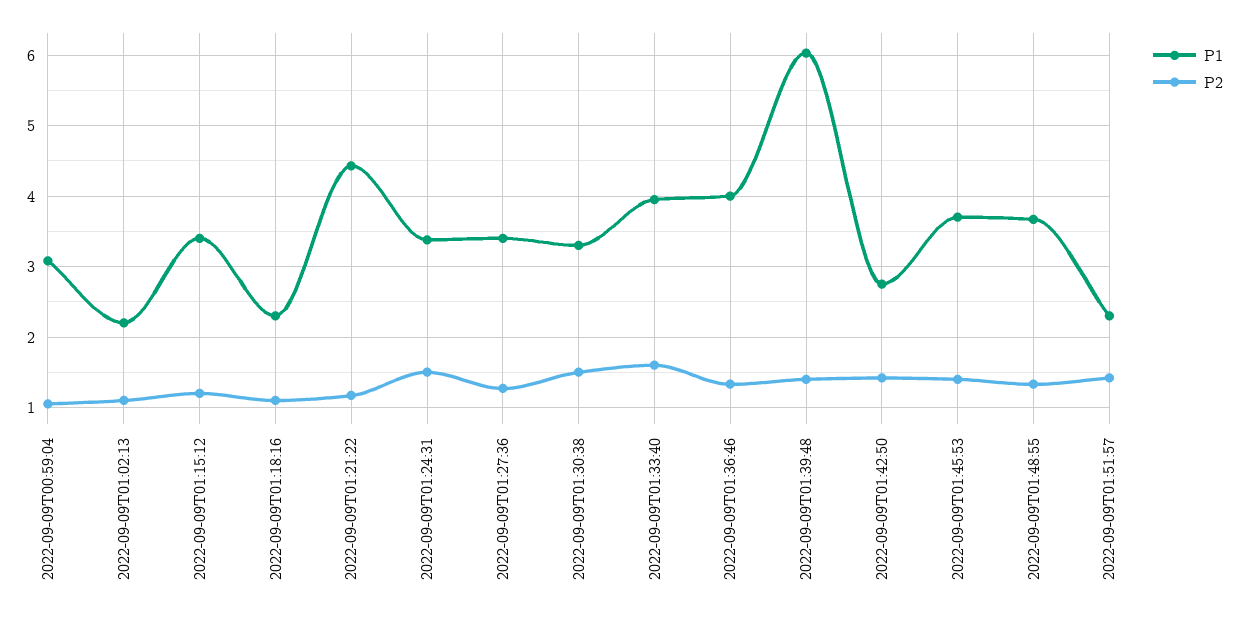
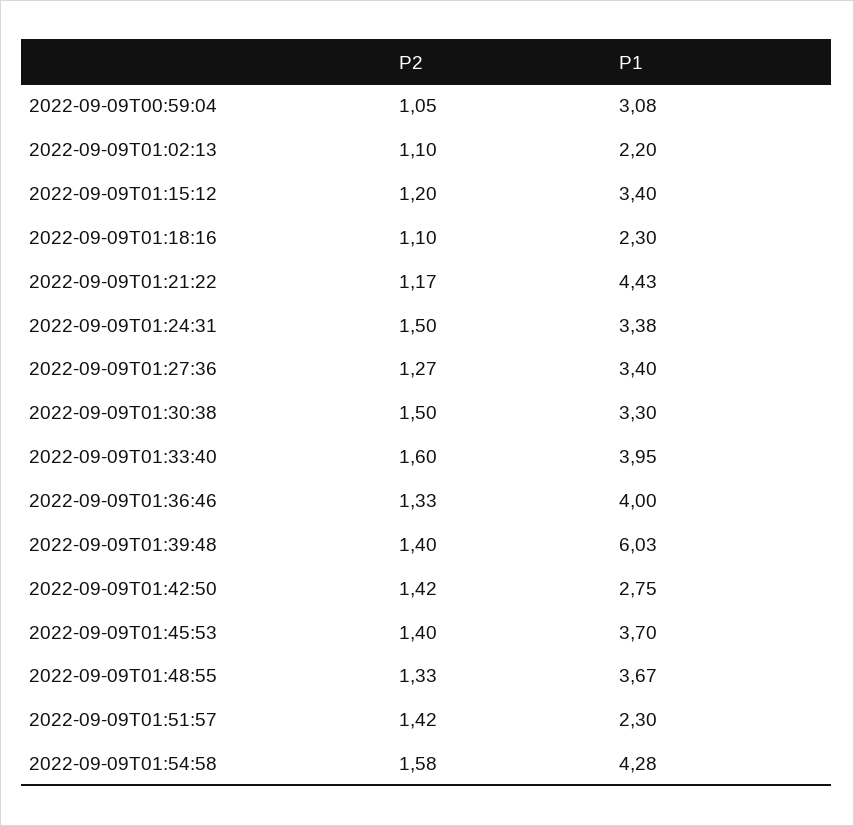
P2, 2022-09-09T01:54:58: none -> 1.58
P1, 2022-09-09T01:54:58: none -> 4.28

